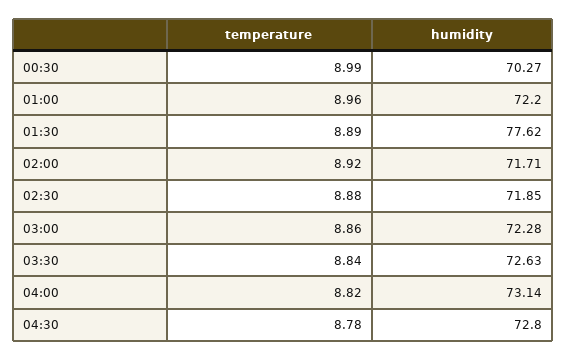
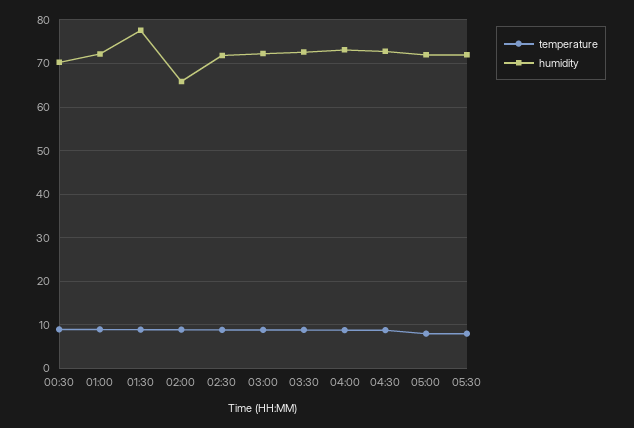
humidity, 02:00: 71.71 -> 66
temperature, 05:00: none -> 8
humidity, 05:00: none -> 72
temperature, 05:30: none -> 8
humidity, 05:30: none -> 72

